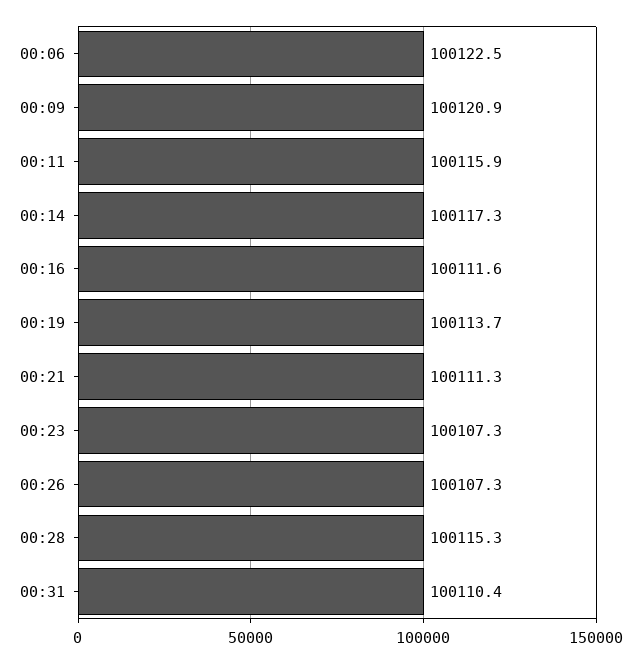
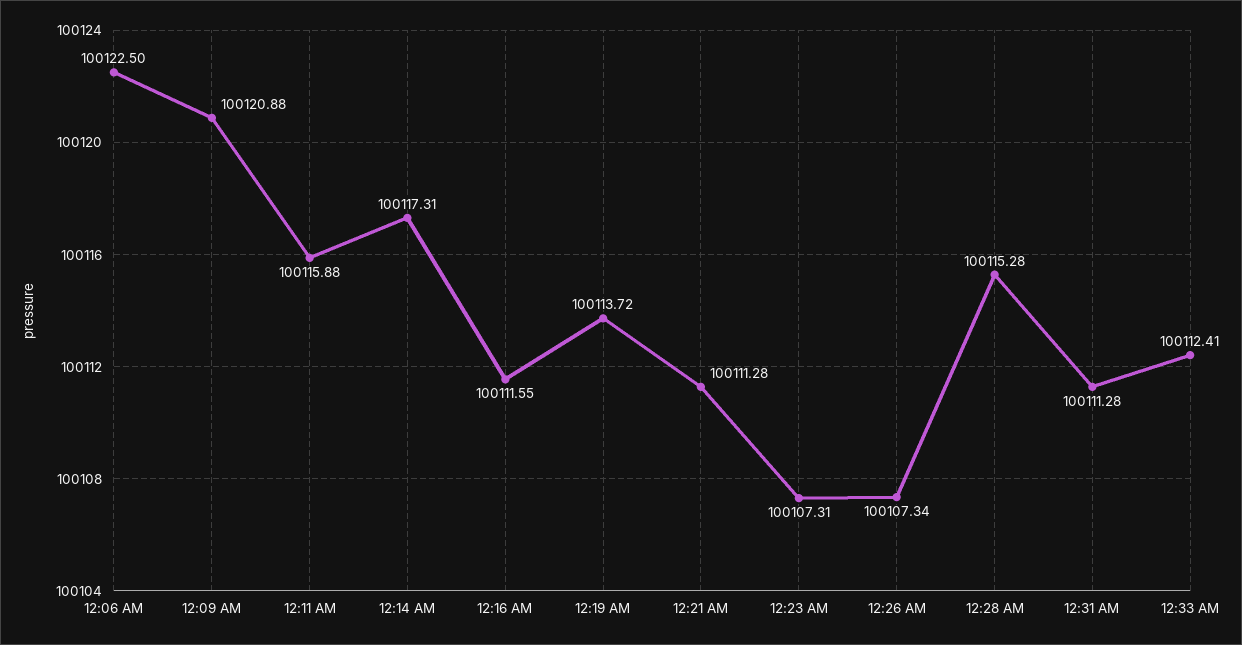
00:31: 100110.4 -> 100111.28
12:33 AM: none -> 100112.41

